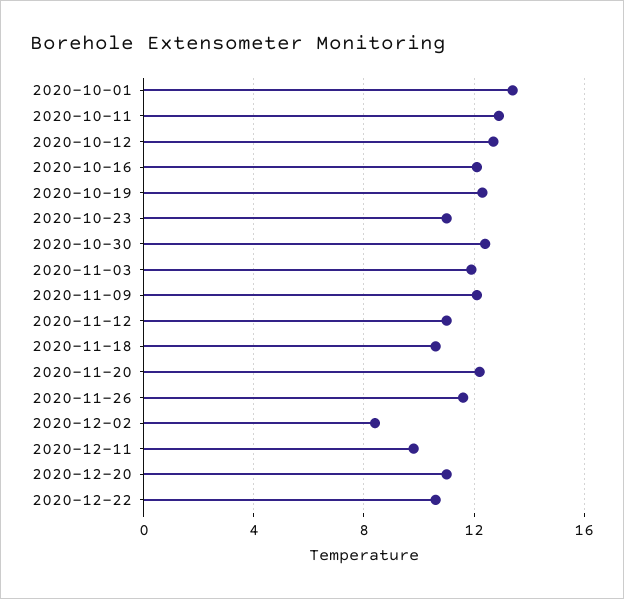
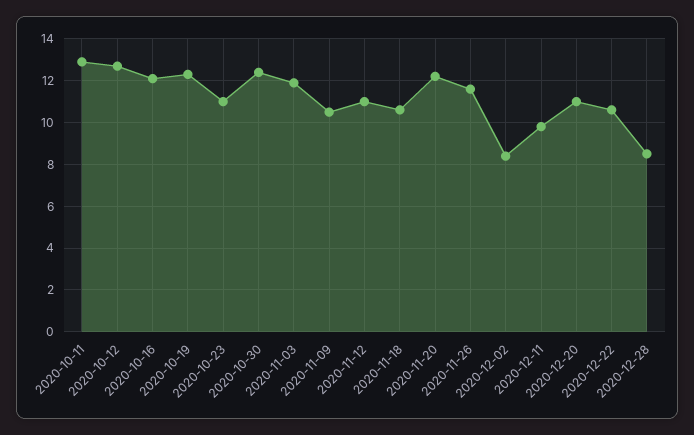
2020-10-01: 13.5 -> none
2020-11-09: 12 -> 10.5
2020-12-28: none -> 8.5

